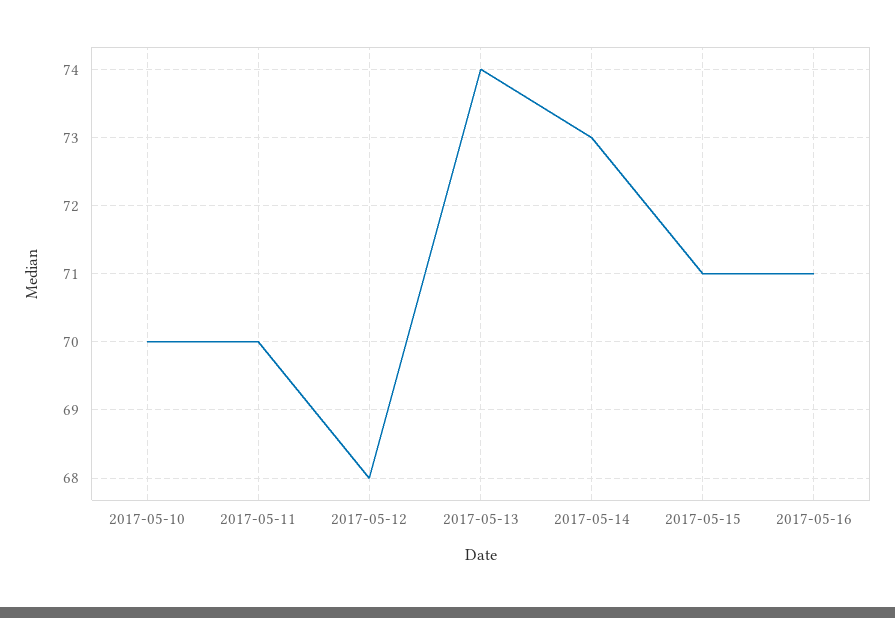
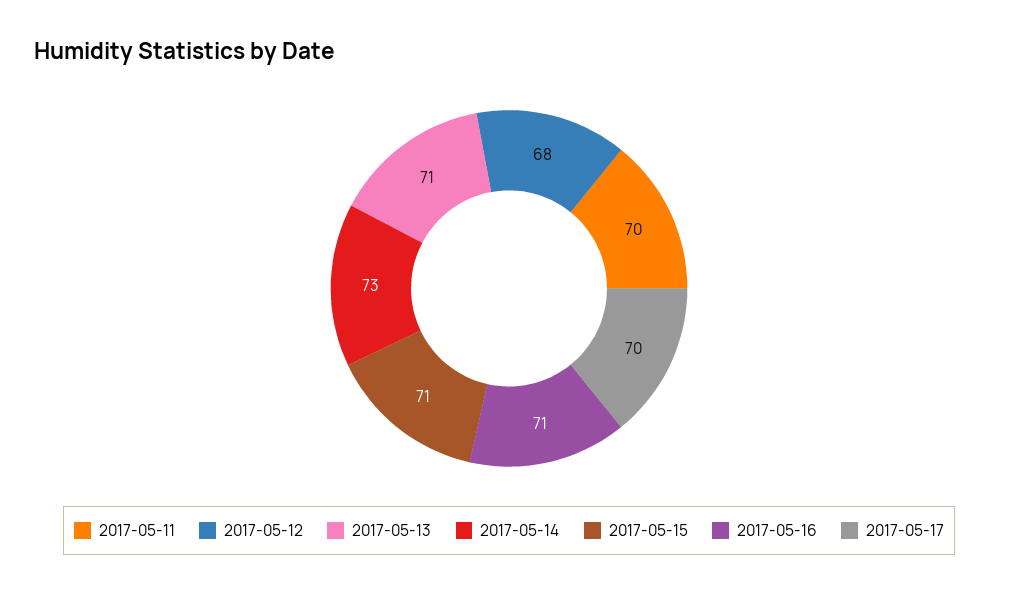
2017-05-10: 70 -> none
2017-05-13: 74 -> 71
2017-05-17: none -> 70

